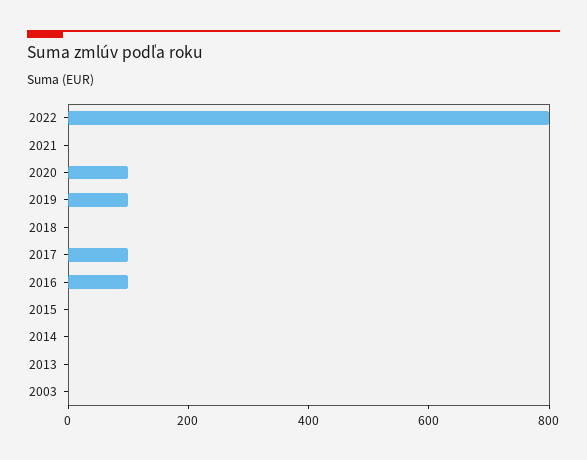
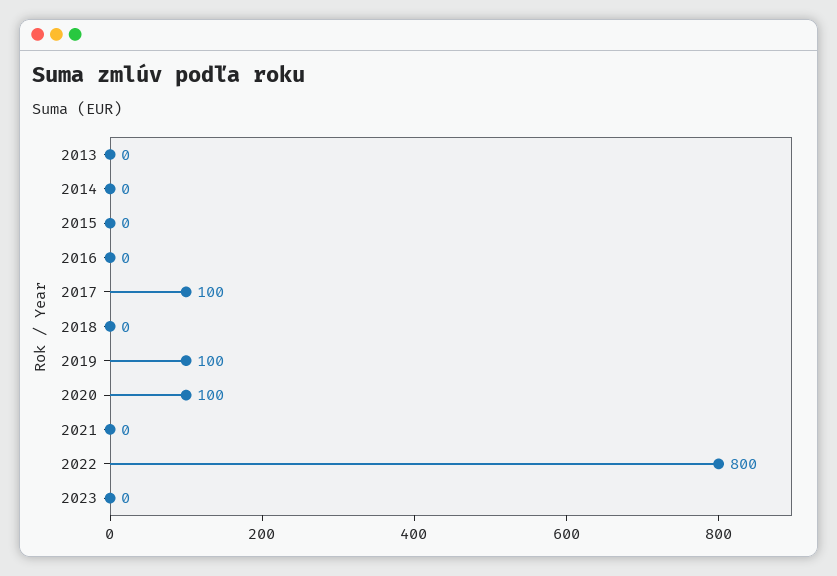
2016: 100 -> 0
2003: 0 -> none
2023: none -> 0

